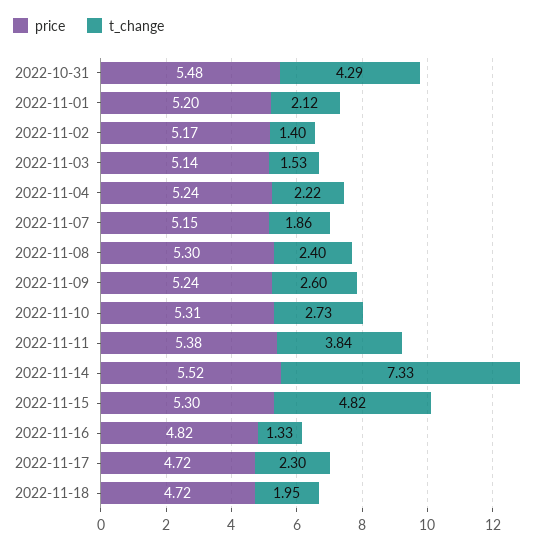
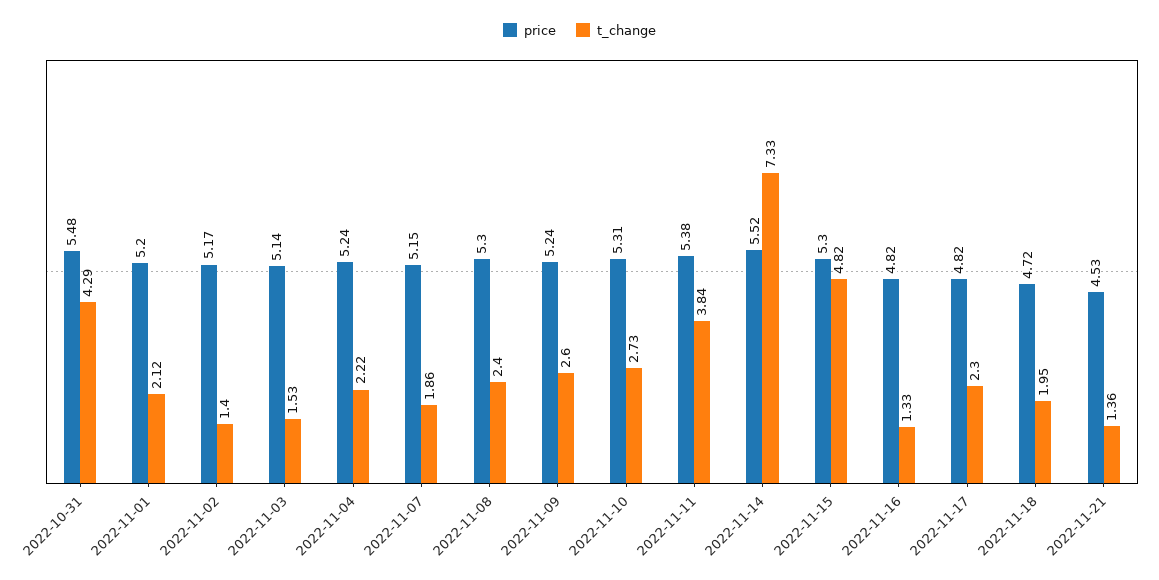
price, 2022-11-17: 4.72 -> 4.82
price, 2022-11-21: none -> 4.53
t_change, 2022-11-21: none -> 1.36

